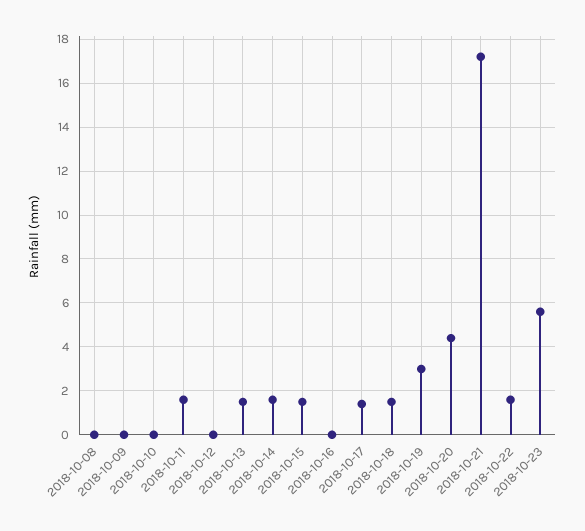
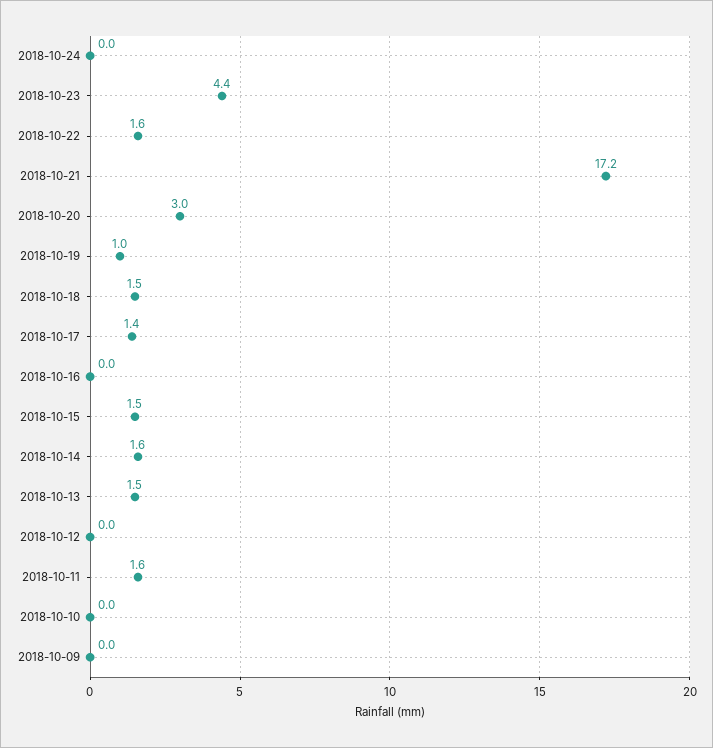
2018-10-08: 0 -> none
2018-10-19: 3 -> 1
2018-10-20: 4.5 -> 3
2018-10-23: 5.5 -> 4.4
2018-10-24: none -> 0

